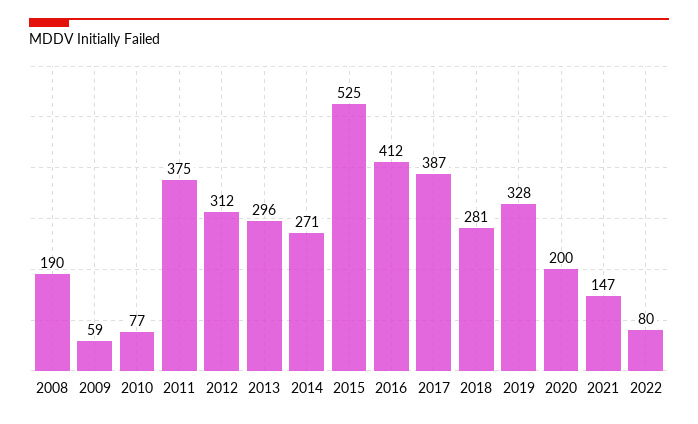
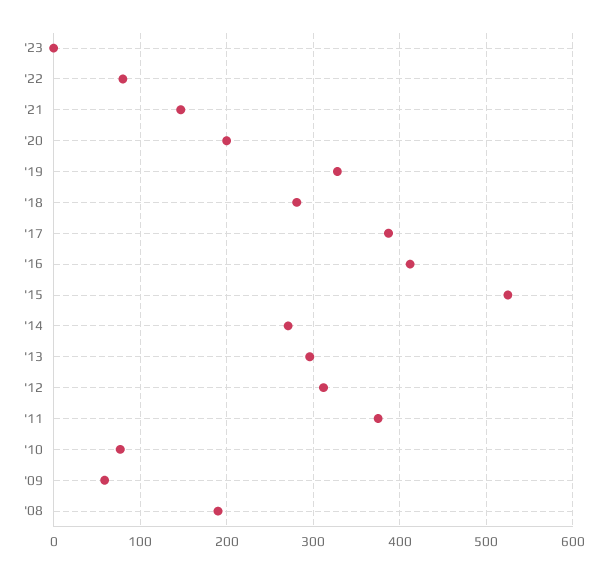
'23: none -> 0

